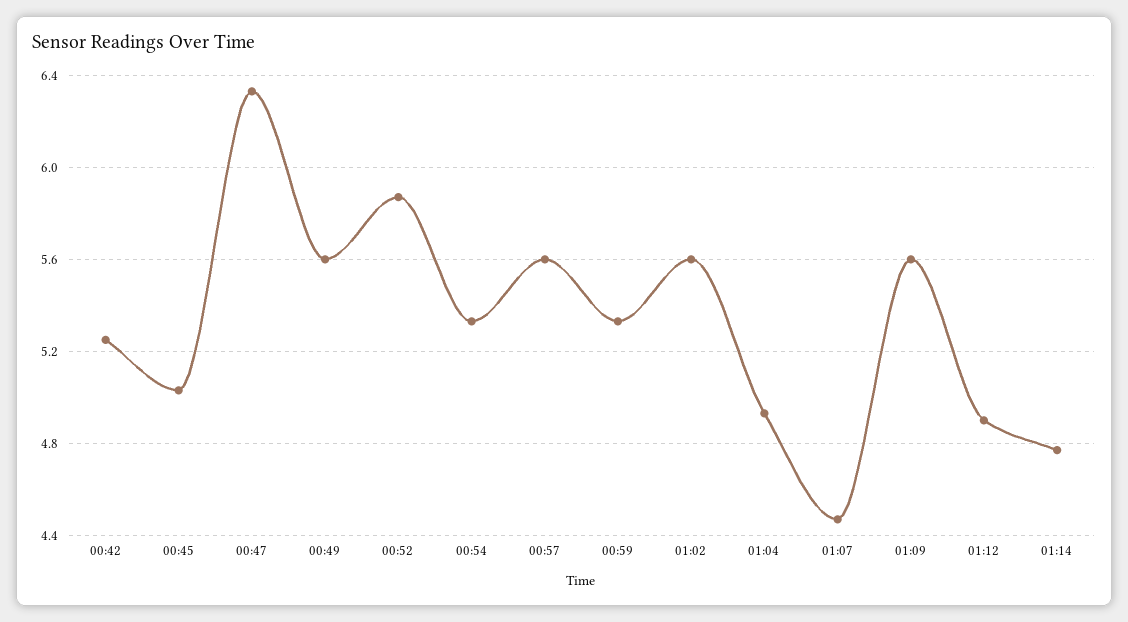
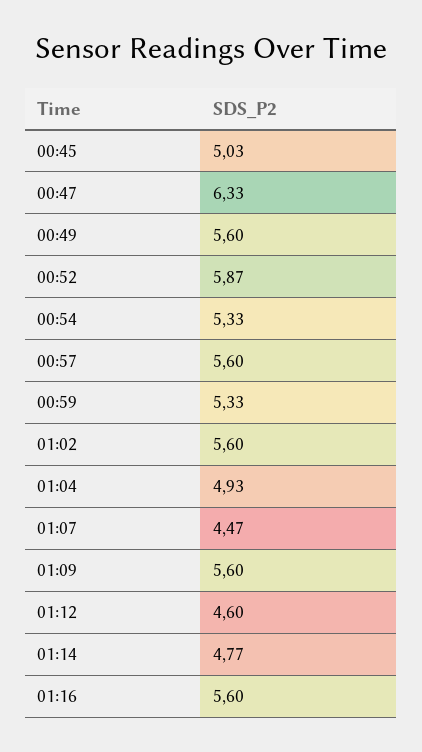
00:42: 5.25 -> none
01:12: 4.9 -> 4.6
01:16: none -> 5.6

